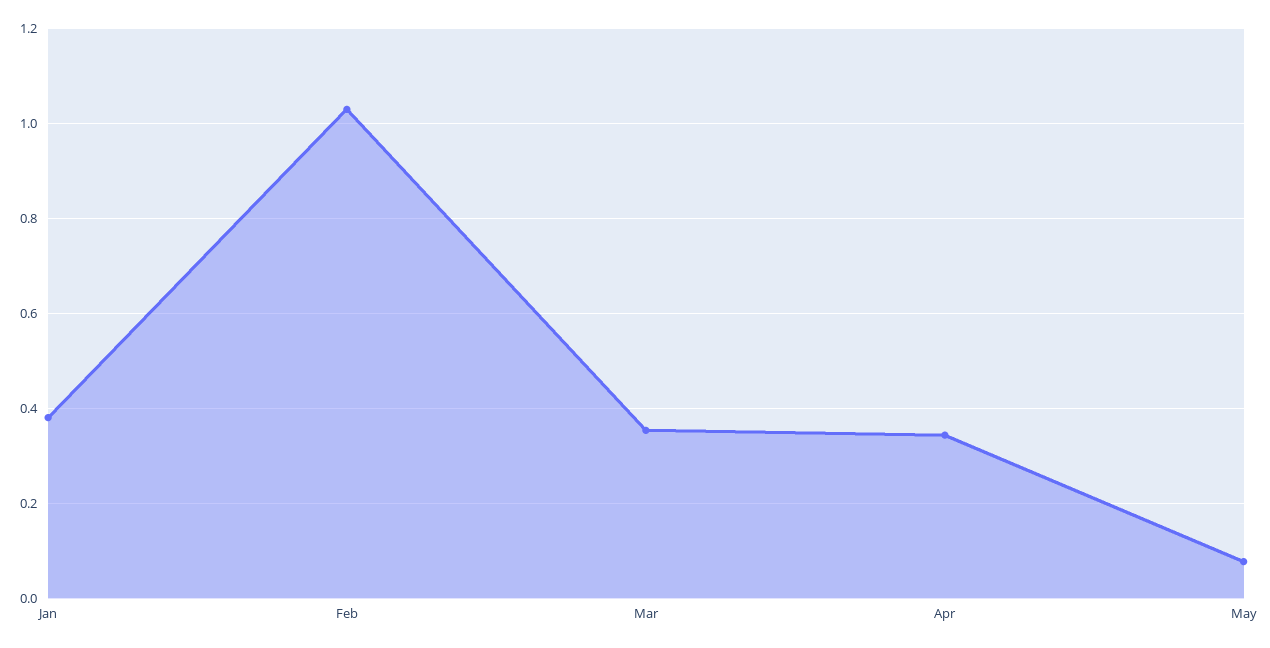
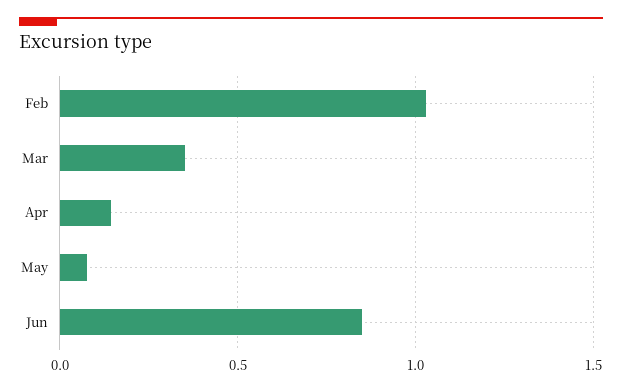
Jan: 0.38 -> none
Apr: 0.34 -> 0.15
Jun: none -> 0.85

